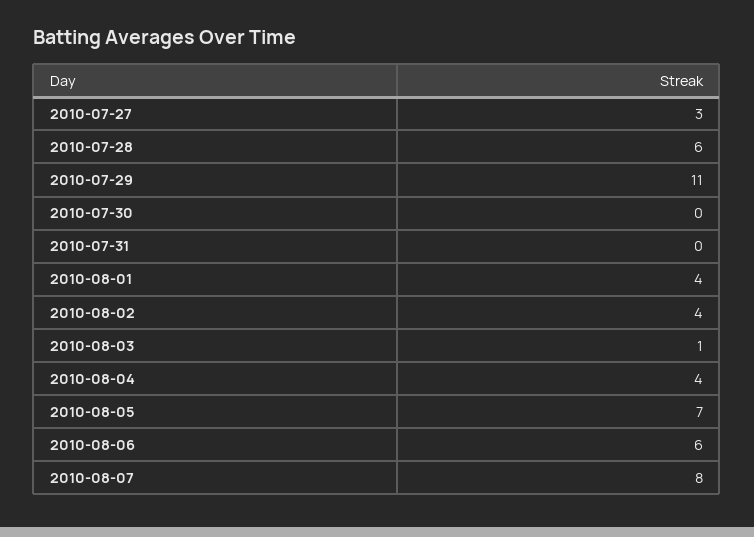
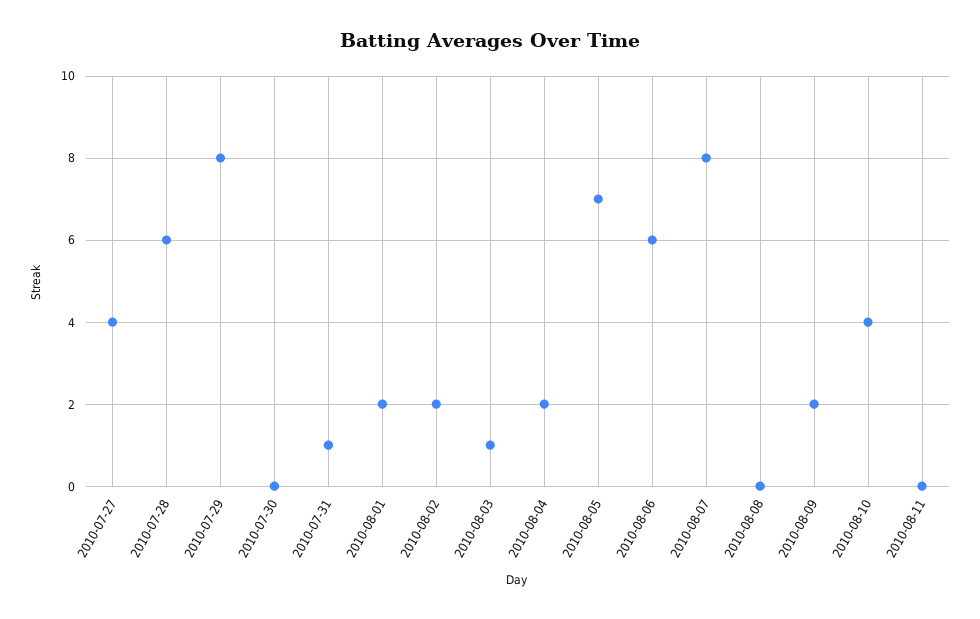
2010-07-27: 3 -> 4
2010-07-29: 11 -> 8
2010-07-31: 0 -> 1
2010-08-01: 4 -> 2
2010-08-02: 4 -> 2
2010-08-04: 4 -> 2
2010-08-08: none -> 0
2010-08-09: none -> 2
2010-08-10: none -> 4
2010-08-11: none -> 0

